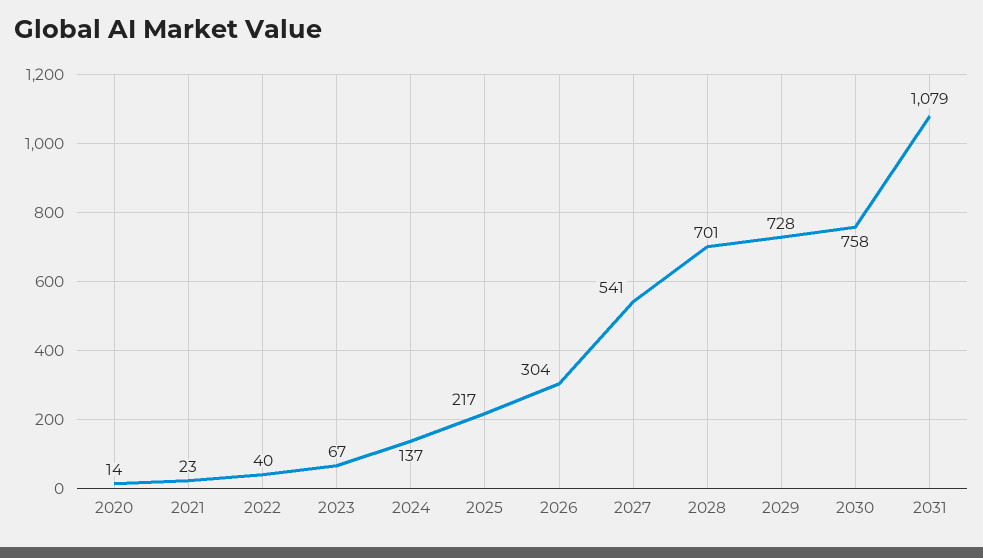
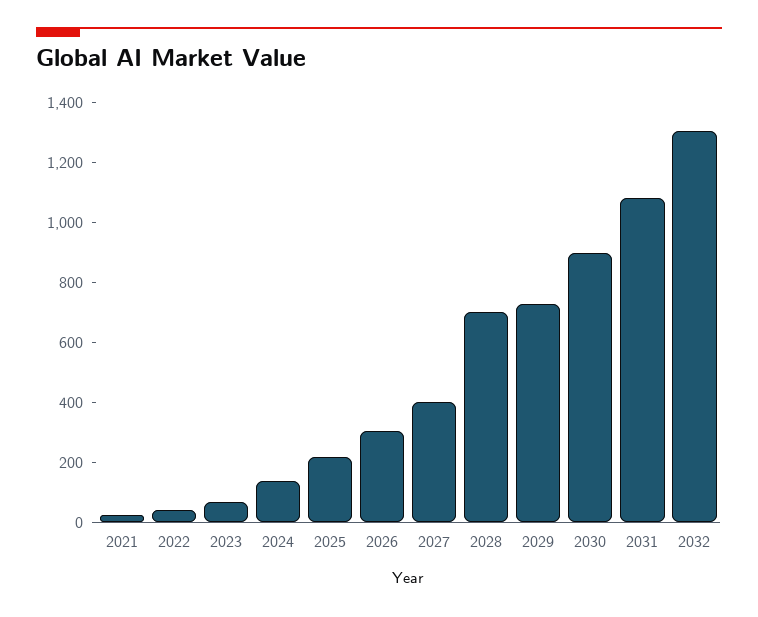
2020: 14 -> none
2027: 541 -> 400
2030: 758 -> 900
2032: none -> 1300

